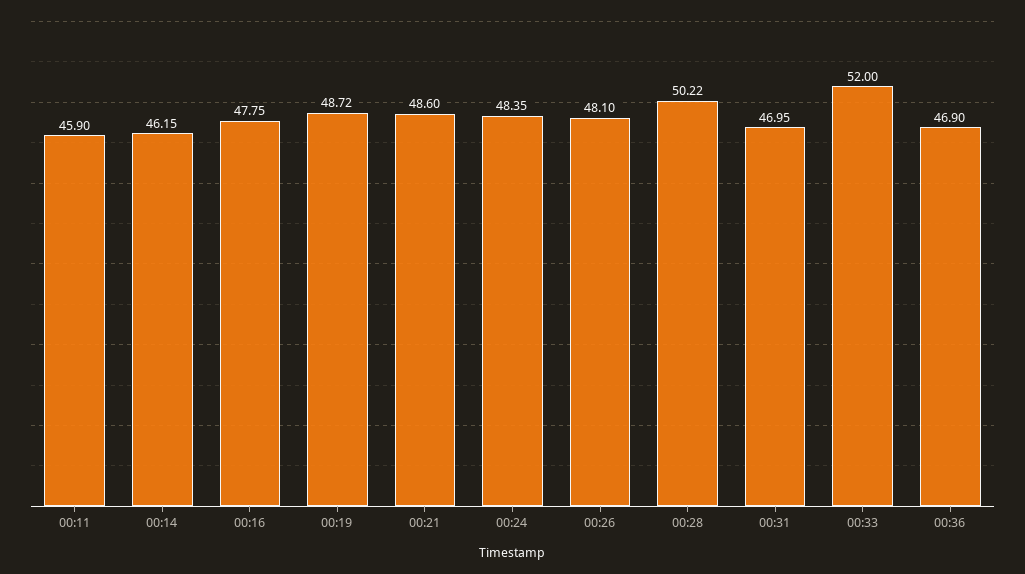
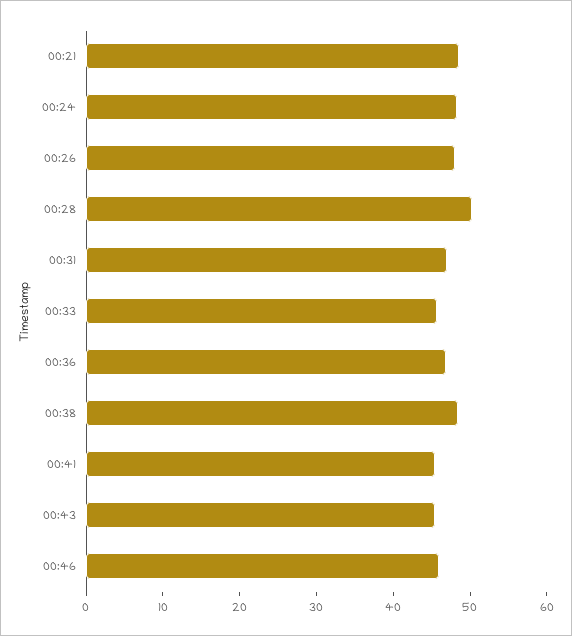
00:11: 45.9 -> none
00:14: 46.15 -> none
00:16: 47.75 -> none
00:19: 48.72 -> none
00:33: 52 -> 46
00:38: none -> 48
00:41: none -> 46
00:43: none -> 46
00:46: none -> 46

